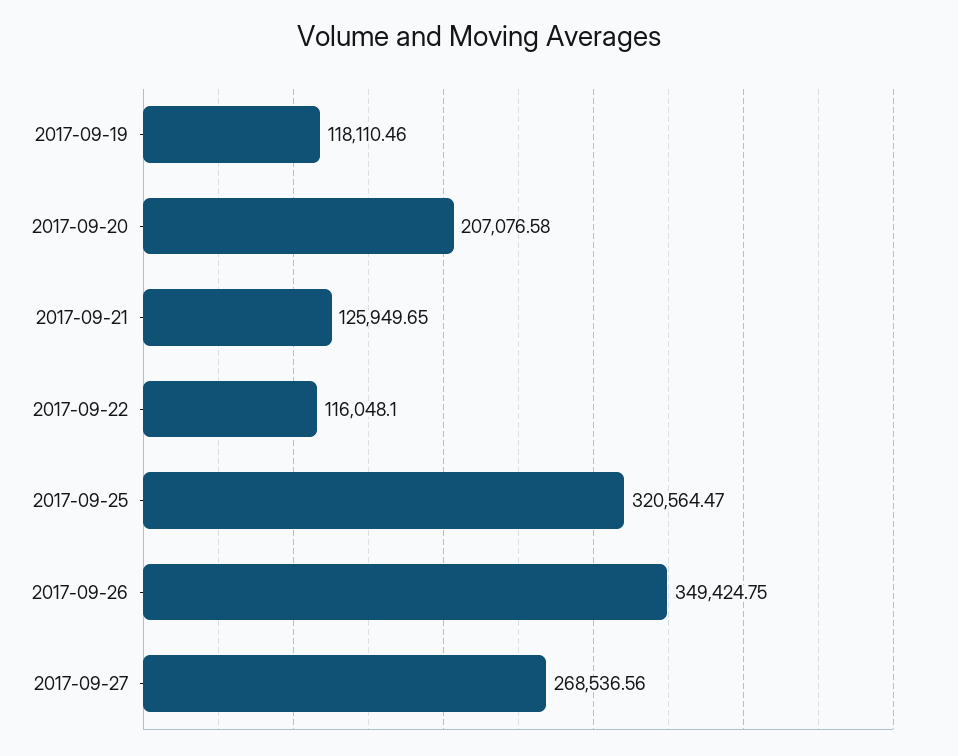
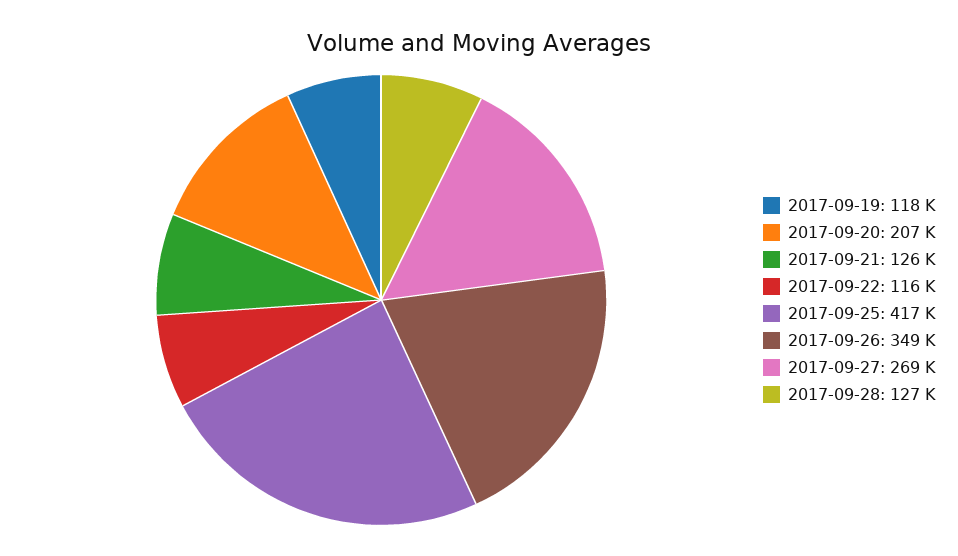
2017-09-25: 320564.47 -> 417000
2017-09-28: none -> 127000

